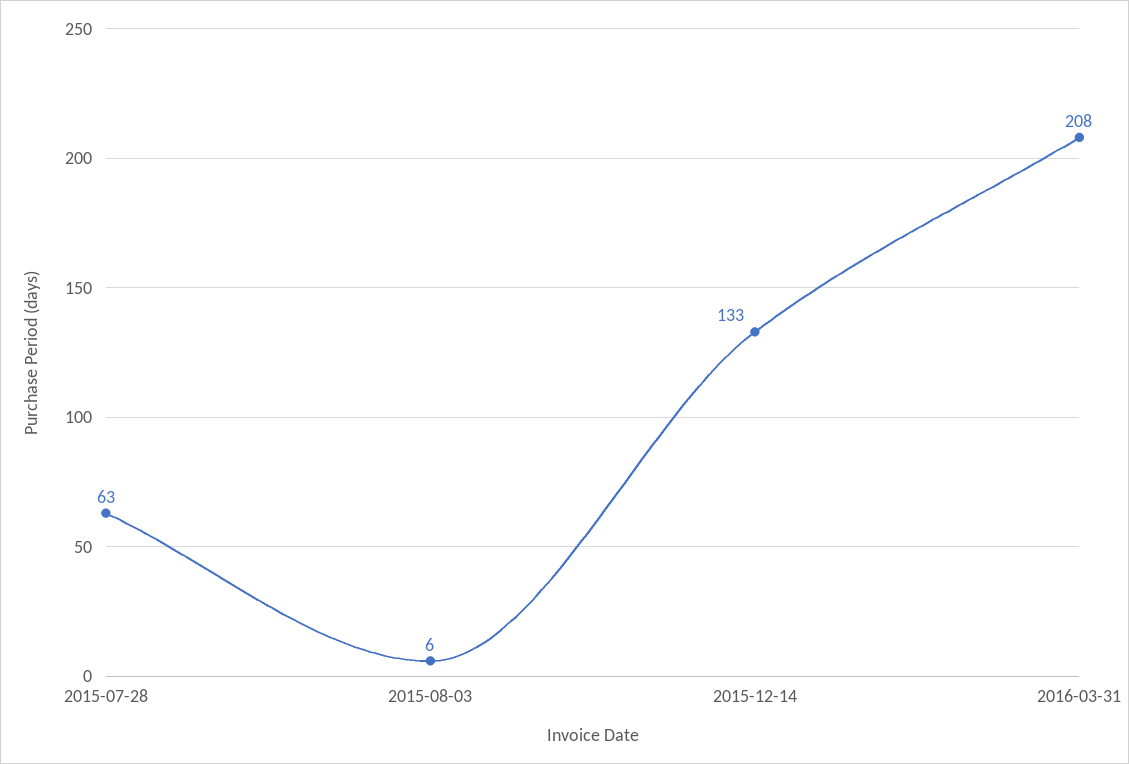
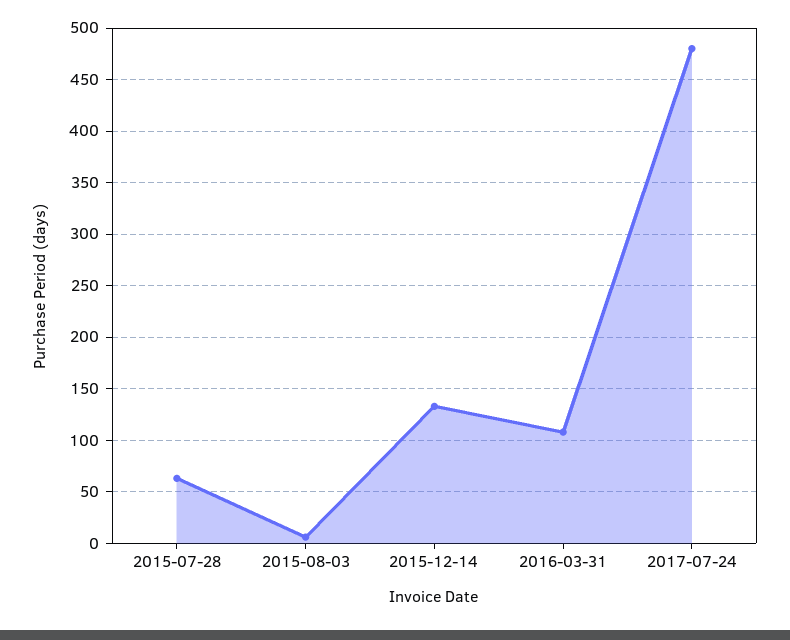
2016-03-31: 208 -> 110
2017-07-24: none -> 480

